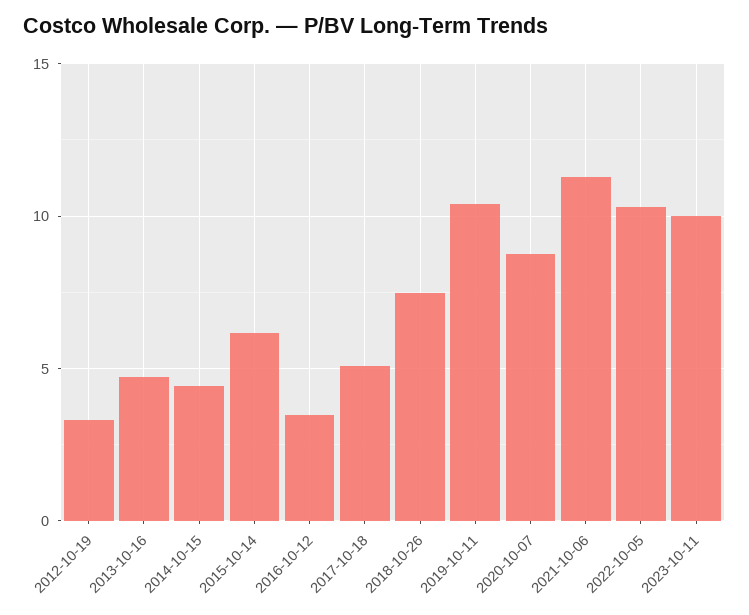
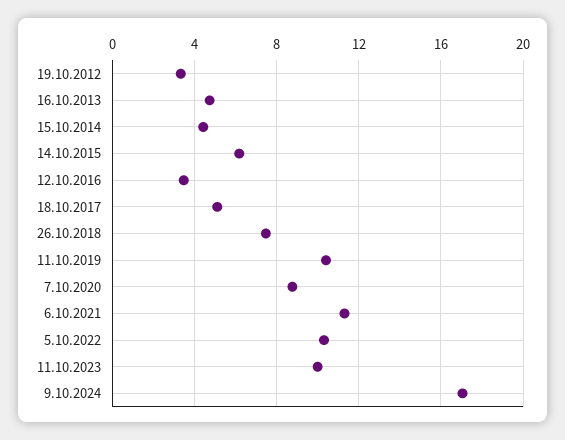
9.10.2024: none -> 17

